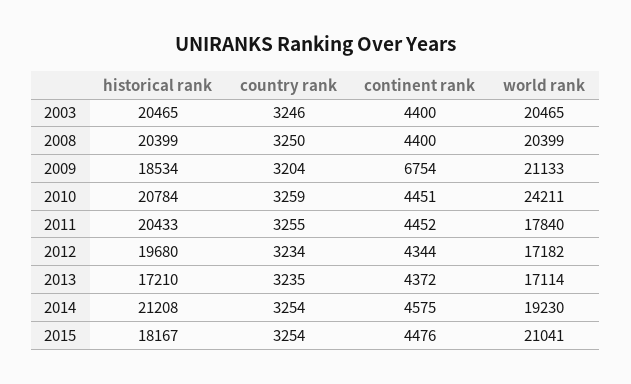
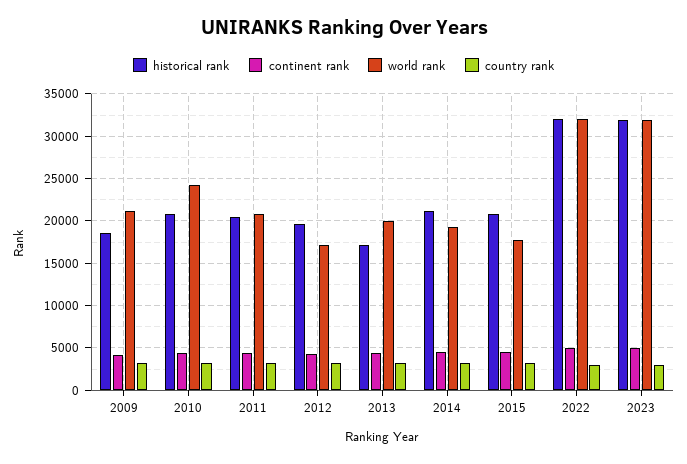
historical rank, 2003: 20465 -> none
country rank, 2003: 3246 -> none
continent rank, 2003: 4400 -> none
world rank, 2003: 20465 -> none
historical rank, 2008: 20399 -> none
country rank, 2008: 3250 -> none
continent rank, 2008: 4400 -> none
world rank, 2008: 20399 -> none
continent rank, 2009: 6754 -> 4000
world rank, 2011: 17840 -> 21000
world rank, 2013: 17114 -> 20000
historical rank, 2015: 18167 -> 21000
world rank, 2015: 21041 -> 18000
historical rank, 2022: none -> 32000
continent rank, 2022: none -> 5000
world rank, 2022: none -> 32000
country rank, 2022: none -> 3000
historical rank, 2023: none -> 32000
continent rank, 2023: none -> 5000
world rank, 2023: none -> 32000
country rank, 2023: none -> 3000

